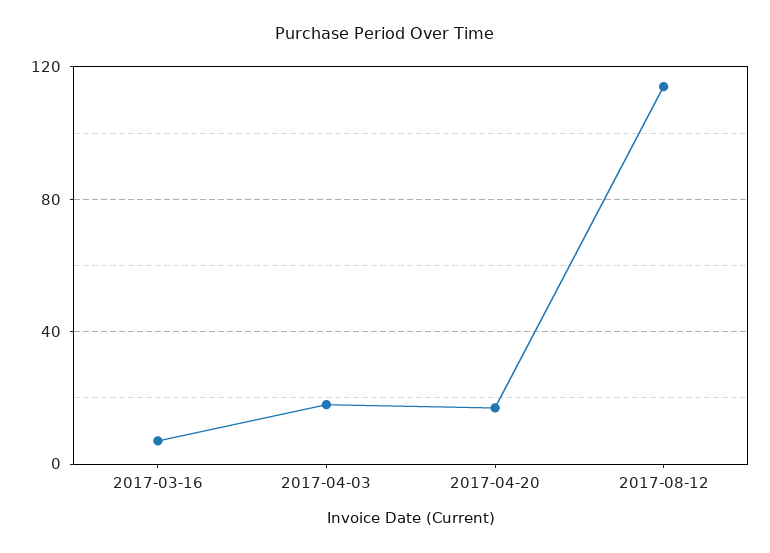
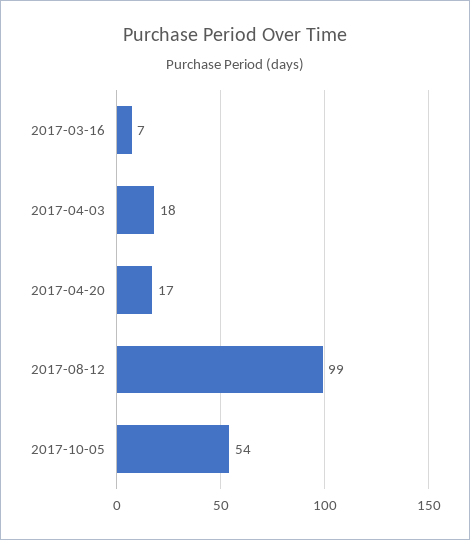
2017-08-12: 115 -> 99
2017-10-05: none -> 54

